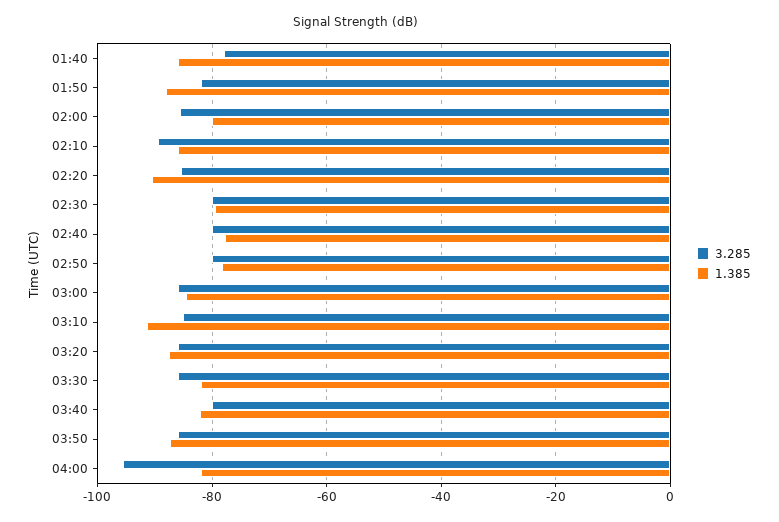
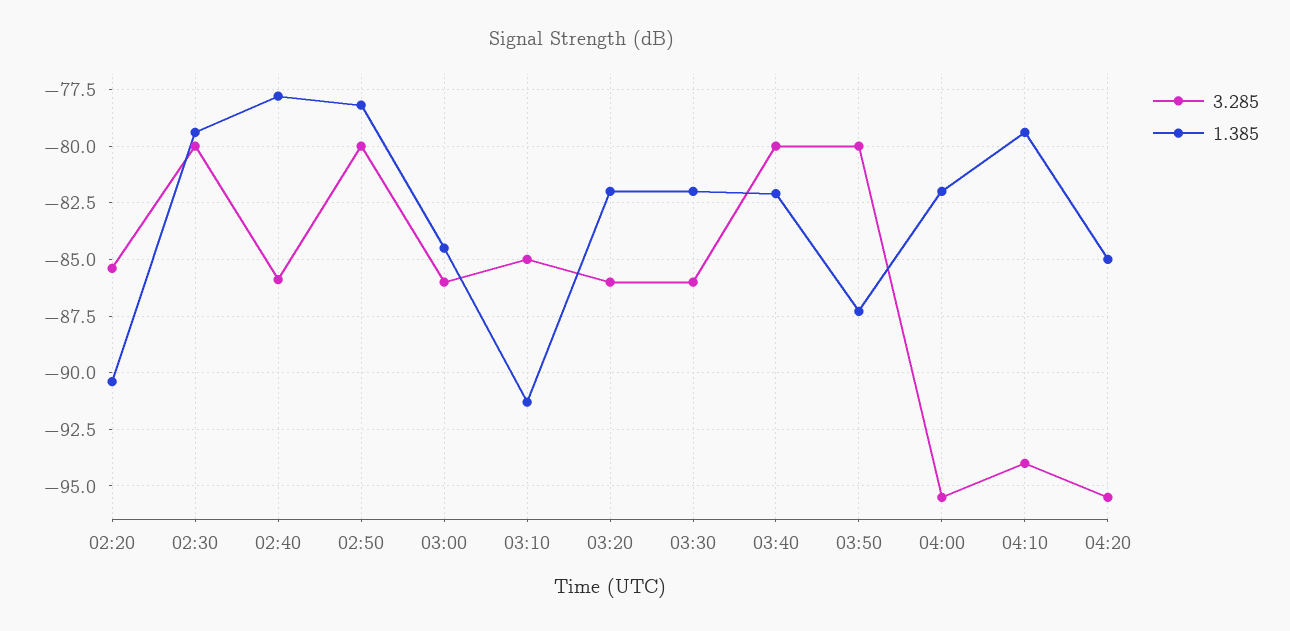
3.285, 01:40: -78 -> none
1.385, 01:40: -86 -> none
3.285, 01:50: -82 -> none
1.385, 01:50: -88 -> none
3.285, 02:00: -86 -> none
1.385, 02:00: -80 -> none
3.285, 02:10: -90 -> none
1.385, 02:10: -86 -> none
3.285, 02:40: -80 -> -86
1.385, 03:20: -88 -> -82
3.285, 03:50: -86 -> -80
3.285, 04:10: none -> -94
1.385, 04:10: none -> -79.5
3.285, 04:20: none -> -95.5
1.385, 04:20: none -> -85

